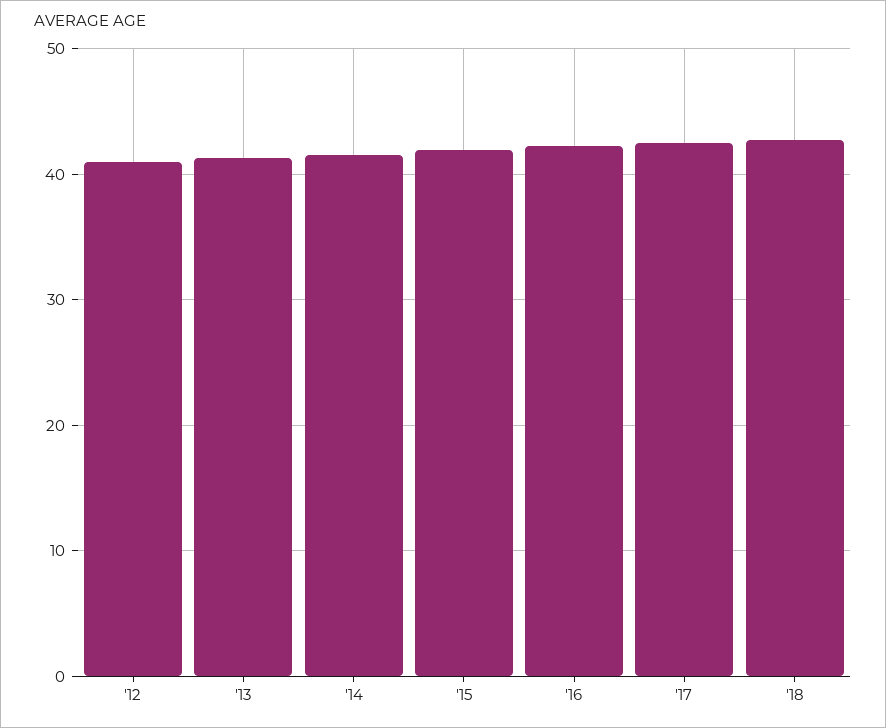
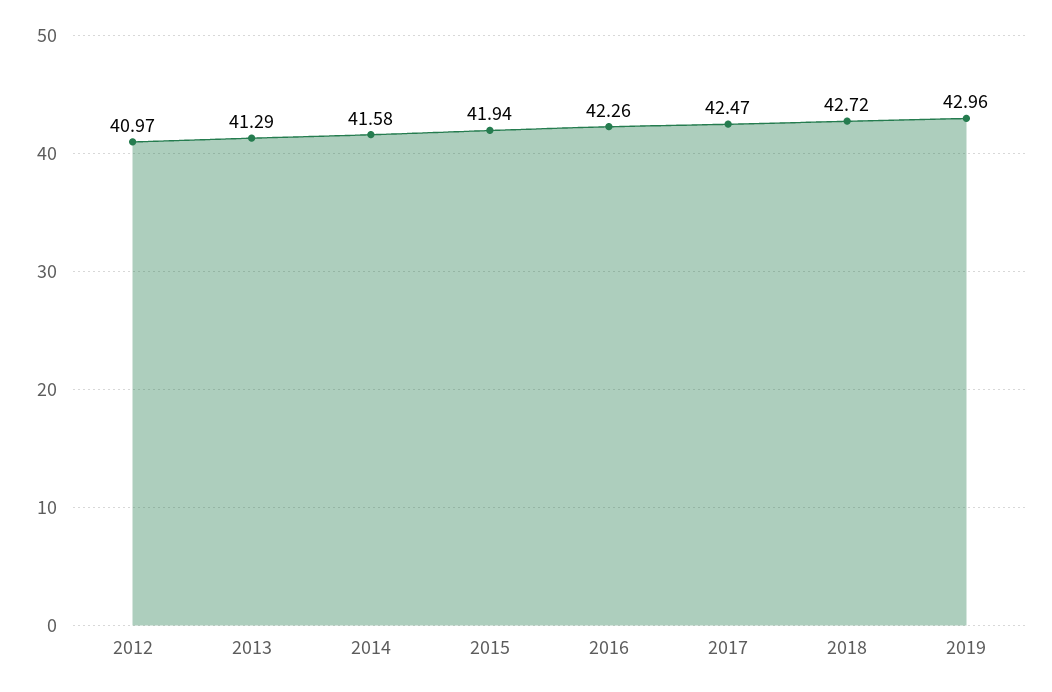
2019: none -> 42.96

